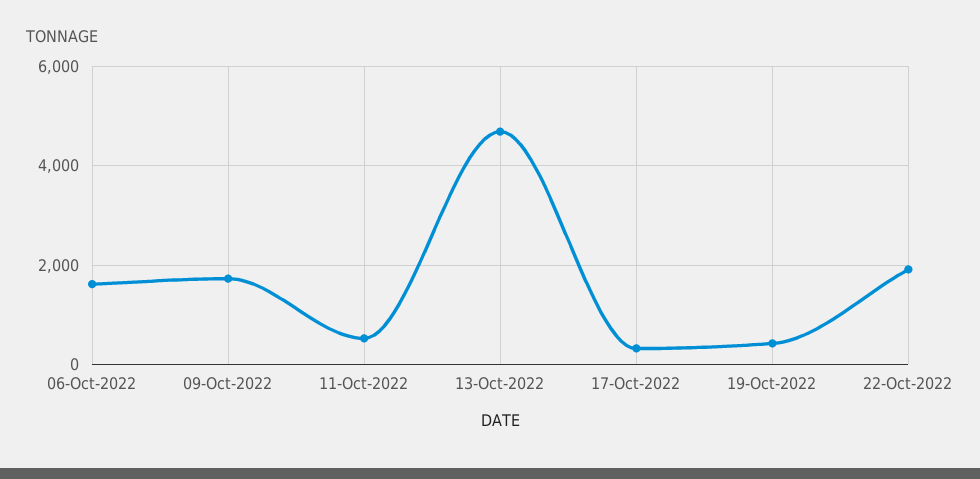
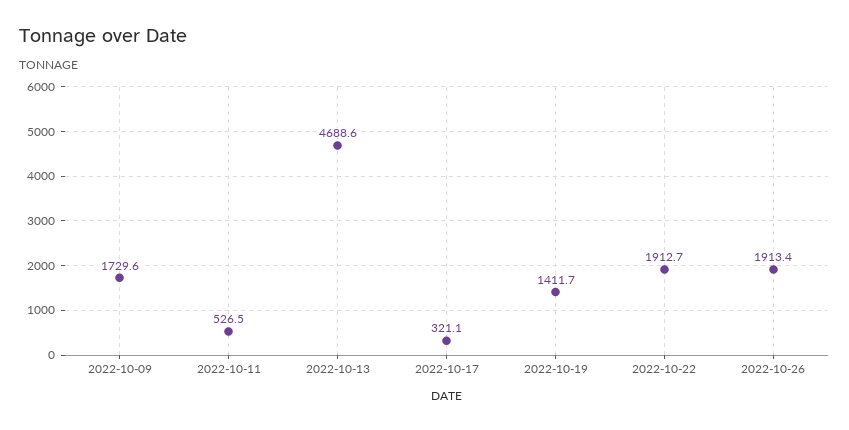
06-Oct-2022: 1600 -> none
19-Oct-2022: 400 -> 1411.7
2022-10-26: none -> 1913.4

